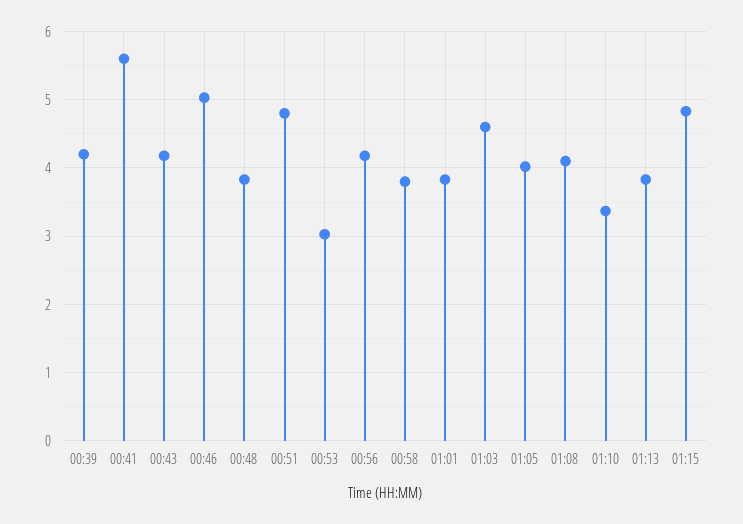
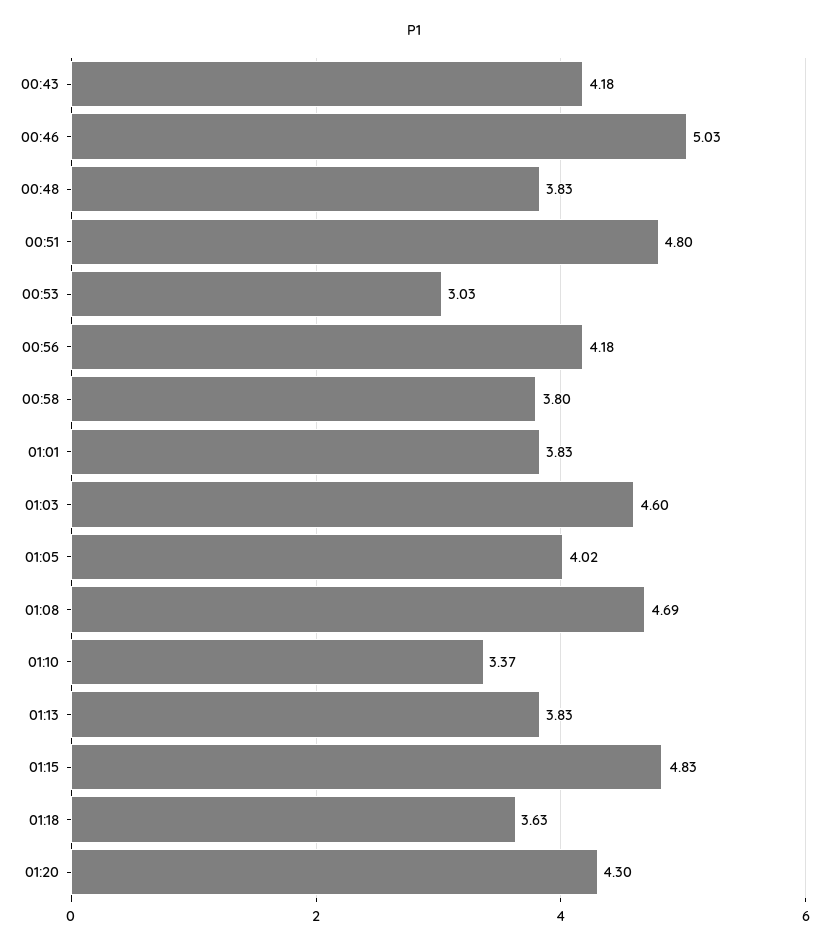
00:39: 4.2 -> none
00:41: 5.6 -> none
01:08: 4.1 -> 4.69
01:18: none -> 3.63
01:20: none -> 4.3

